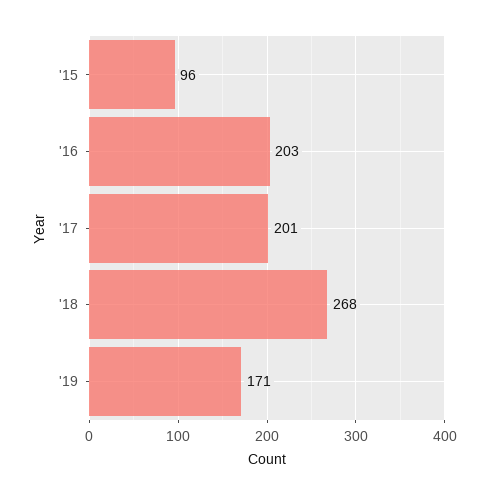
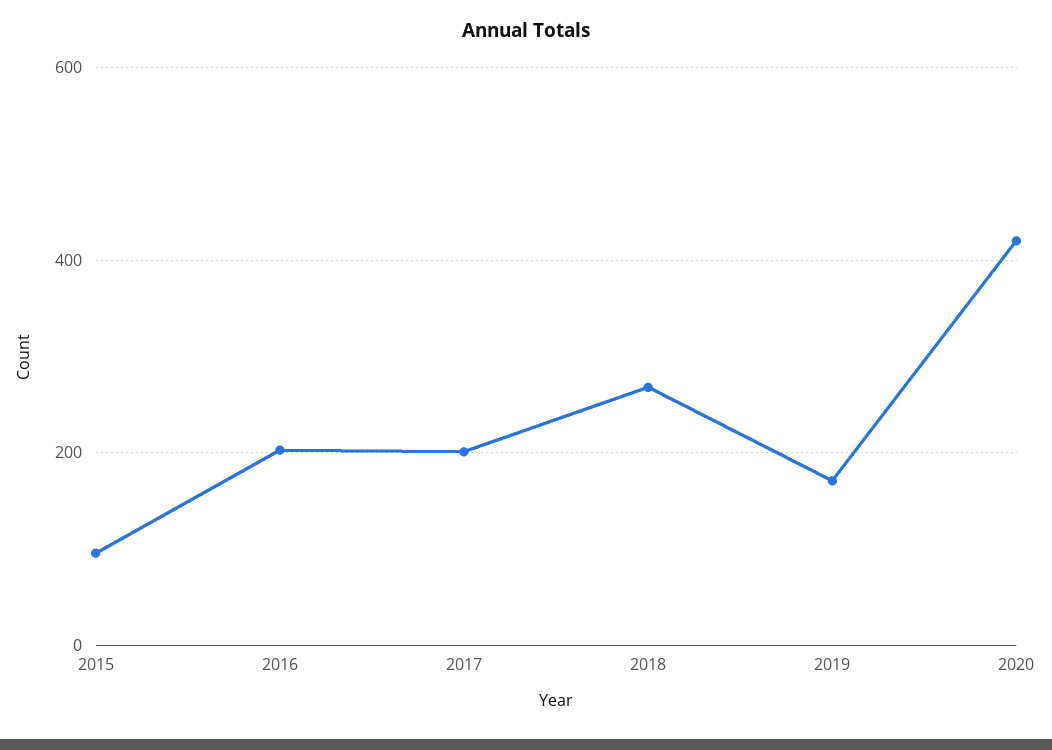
2020: none -> 420

